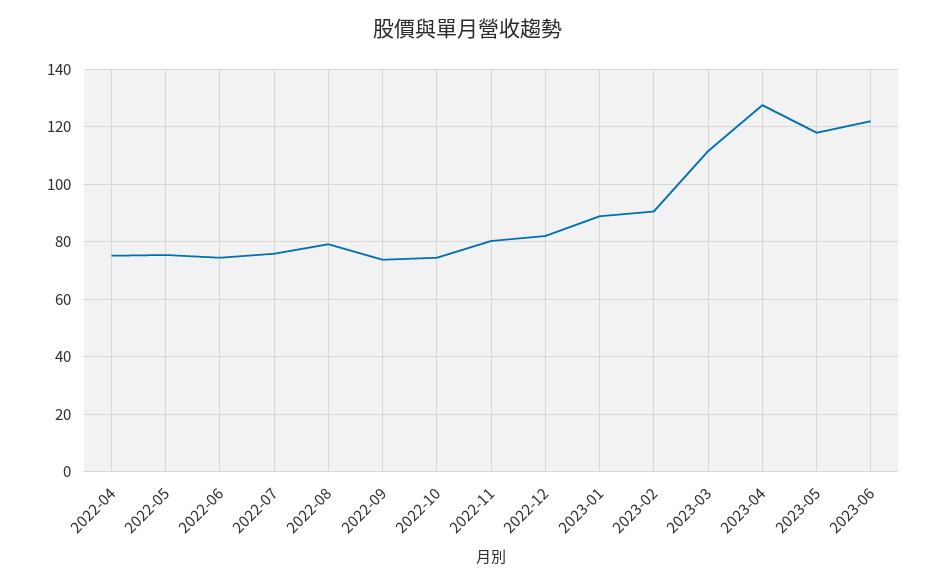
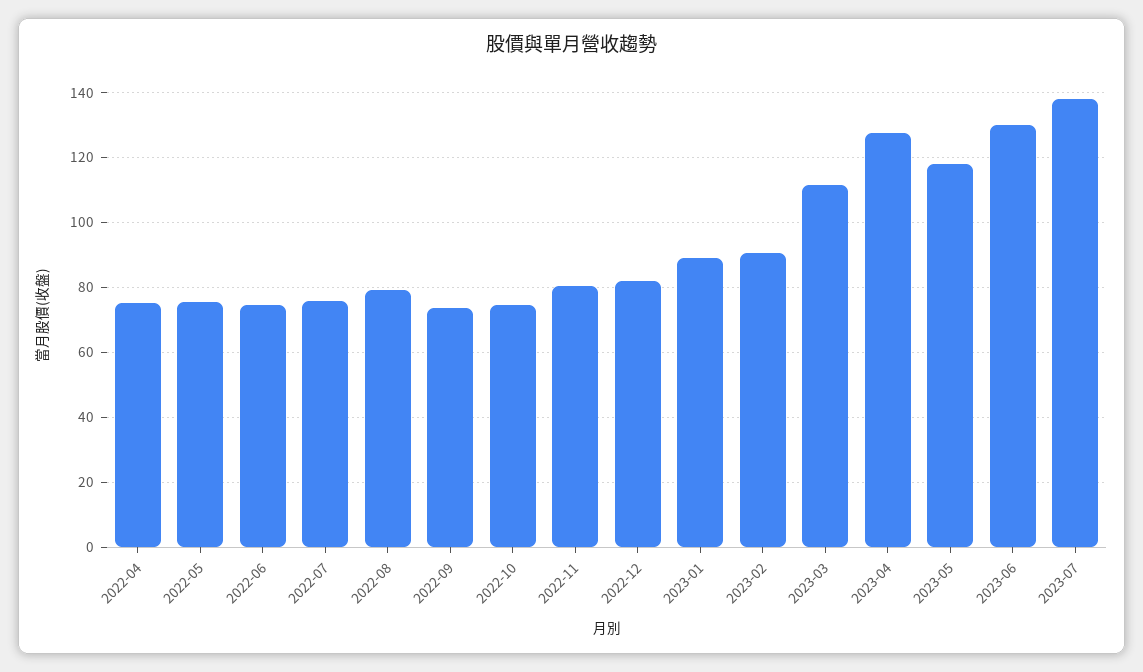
2023-06: 122.5 -> 130
2023-07: none -> 138

